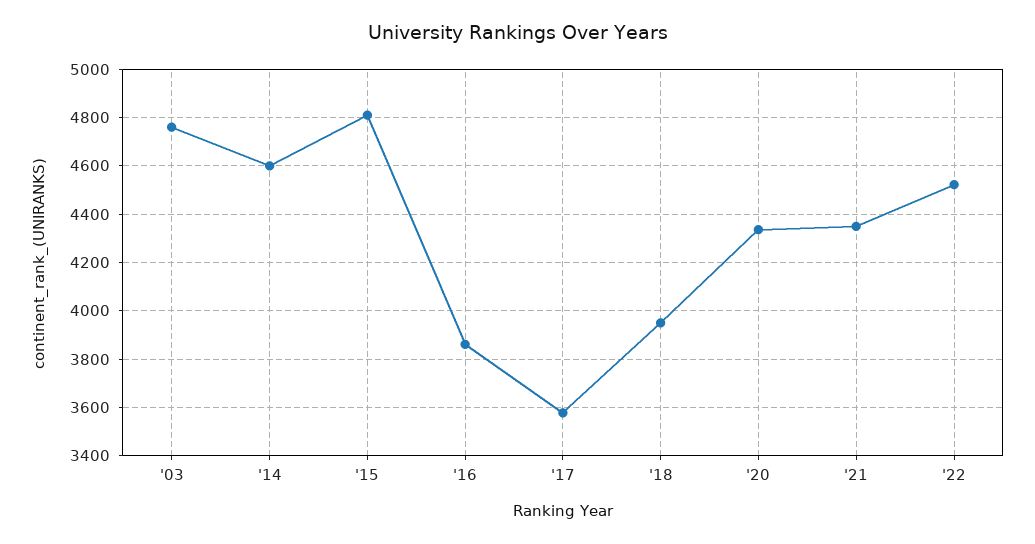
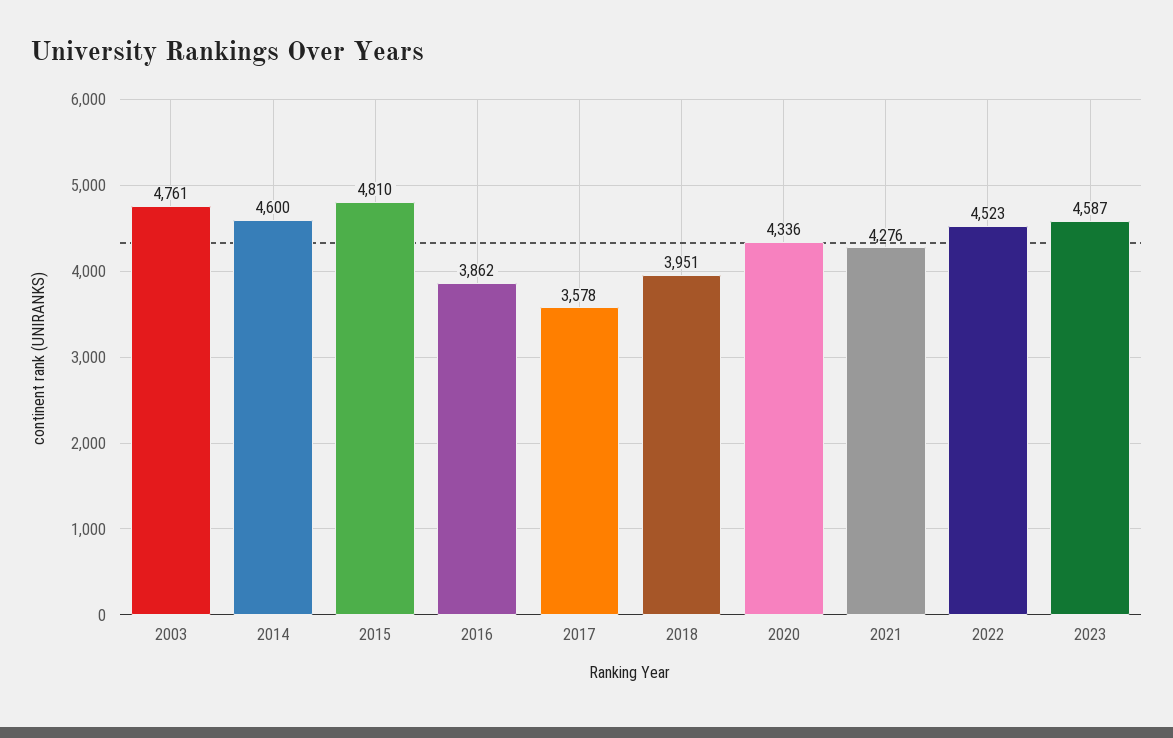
'21: 4350 -> 4276
2023: none -> 4587

